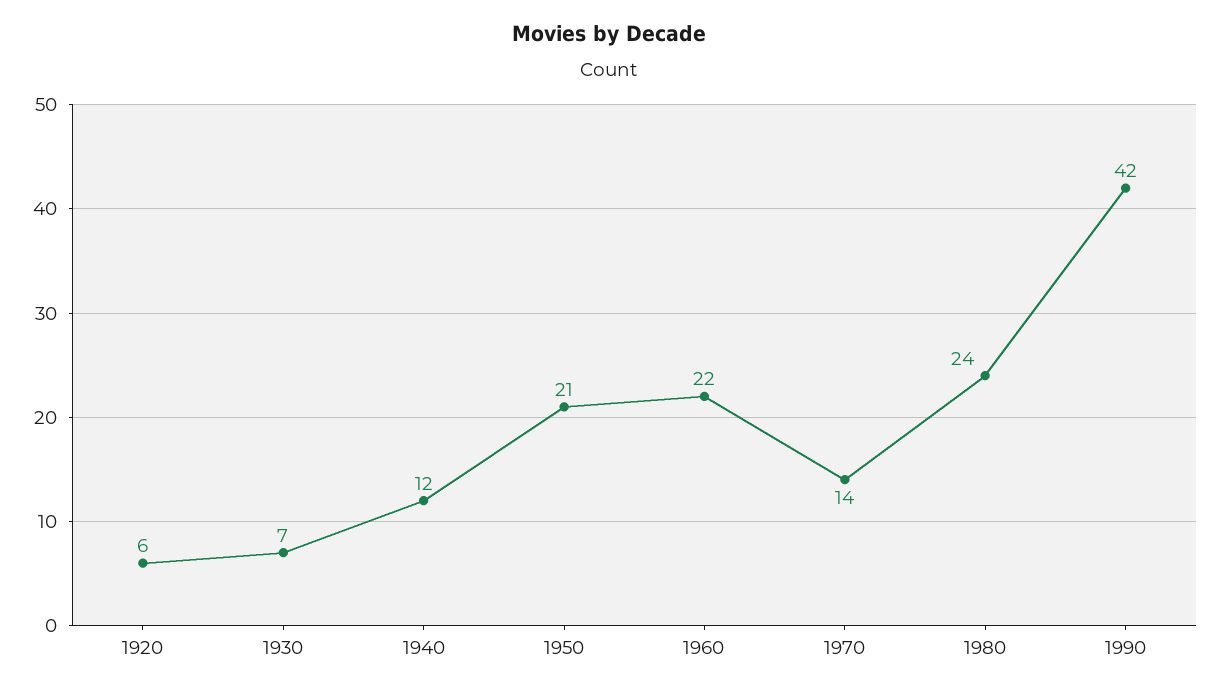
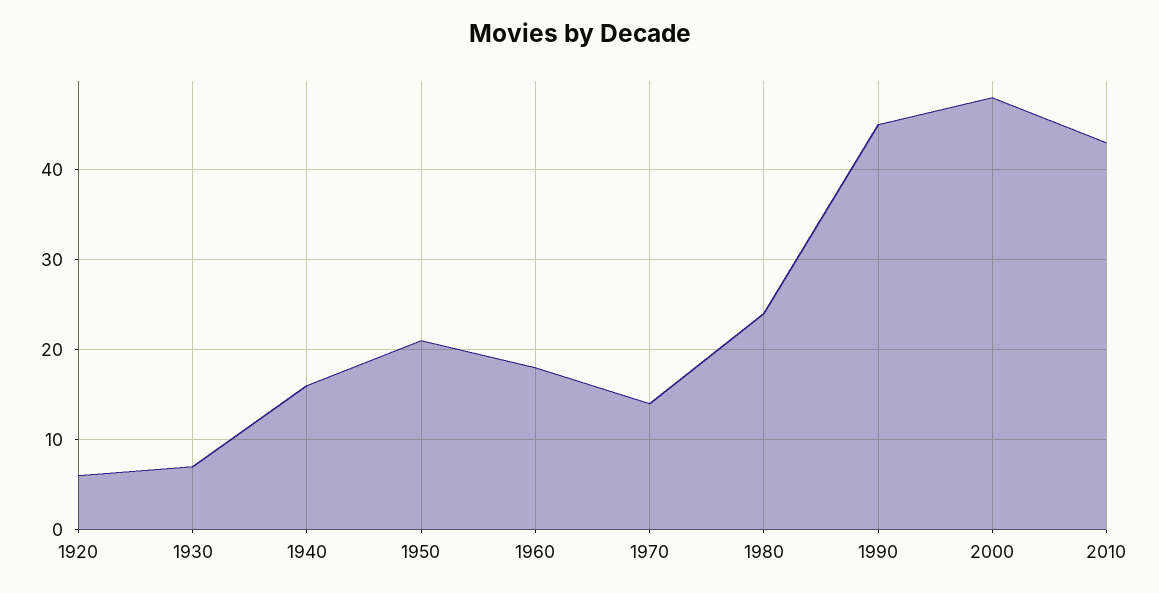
1940: 12 -> 16
1960: 22 -> 18
1990: 42 -> 45
2000: none -> 48
2010: none -> 43

